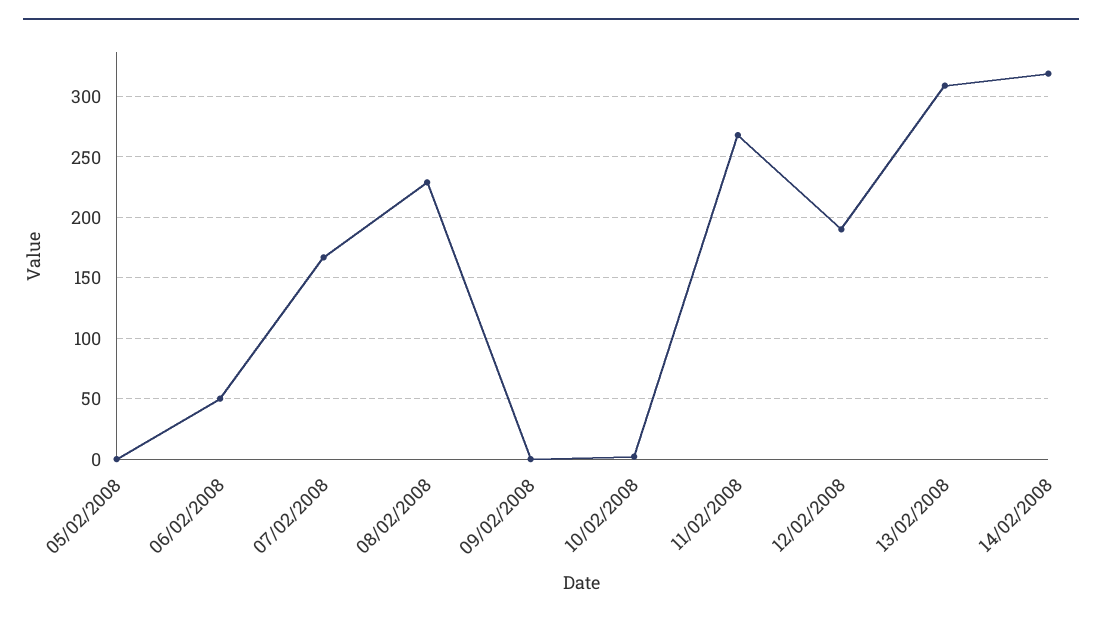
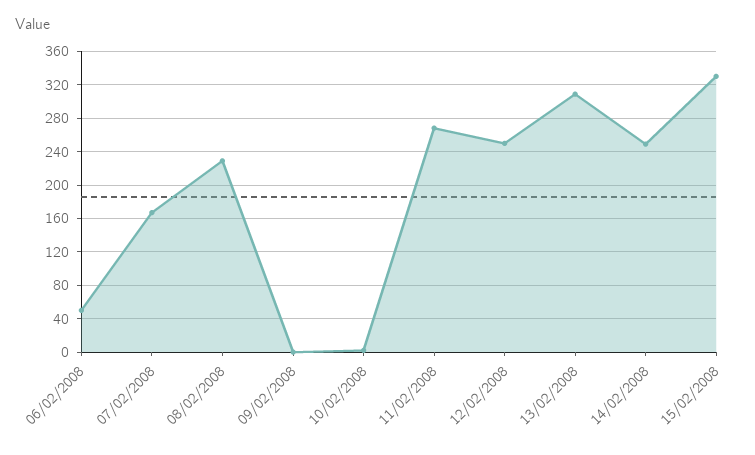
05/02/2008: 0 -> none
12/02/2008: 190 -> 250
14/02/2008: 320 -> 250
15/02/2008: none -> 330

